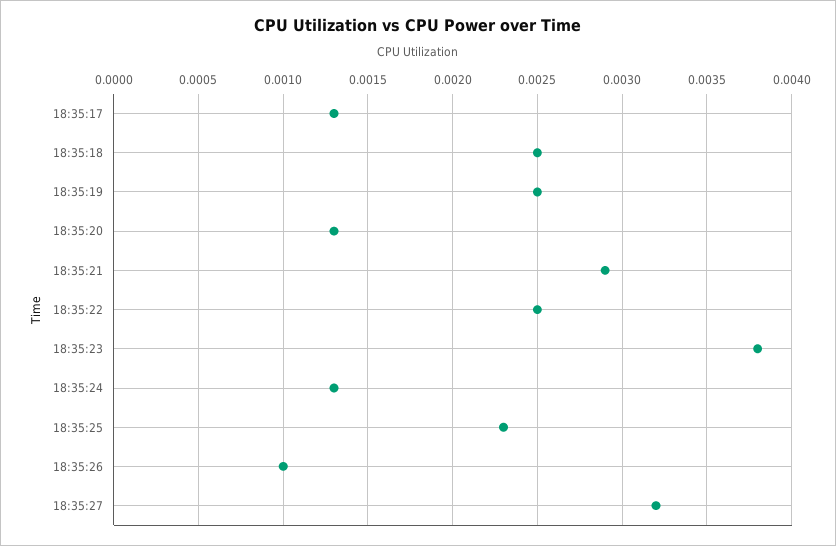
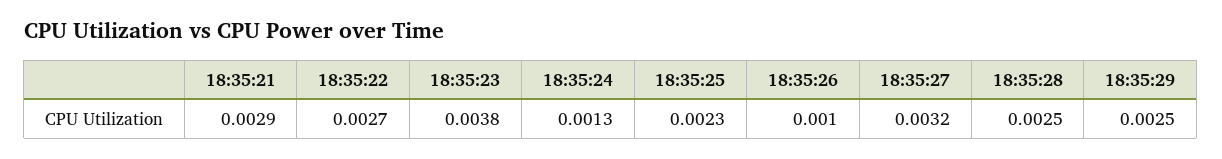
18:35:17: 0.0013 -> none
18:35:18: 0.0025 -> none
18:35:19: 0.0025 -> none
18:35:20: 0.0013 -> none
18:35:22: 0.0025 -> 0.0027
18:35:28: none -> 0.0025
18:35:29: none -> 0.0025

